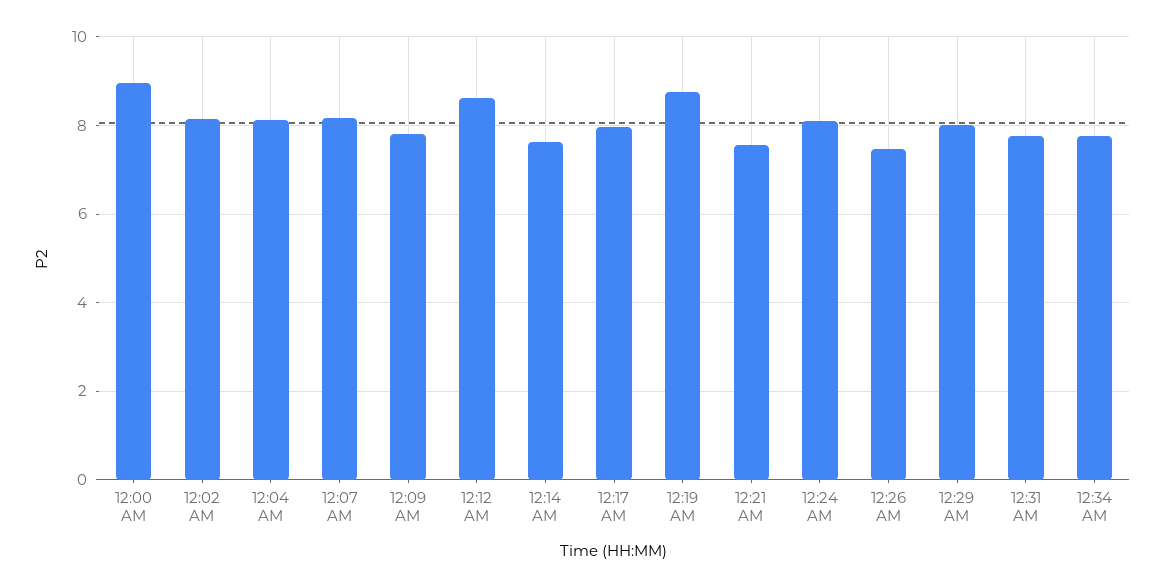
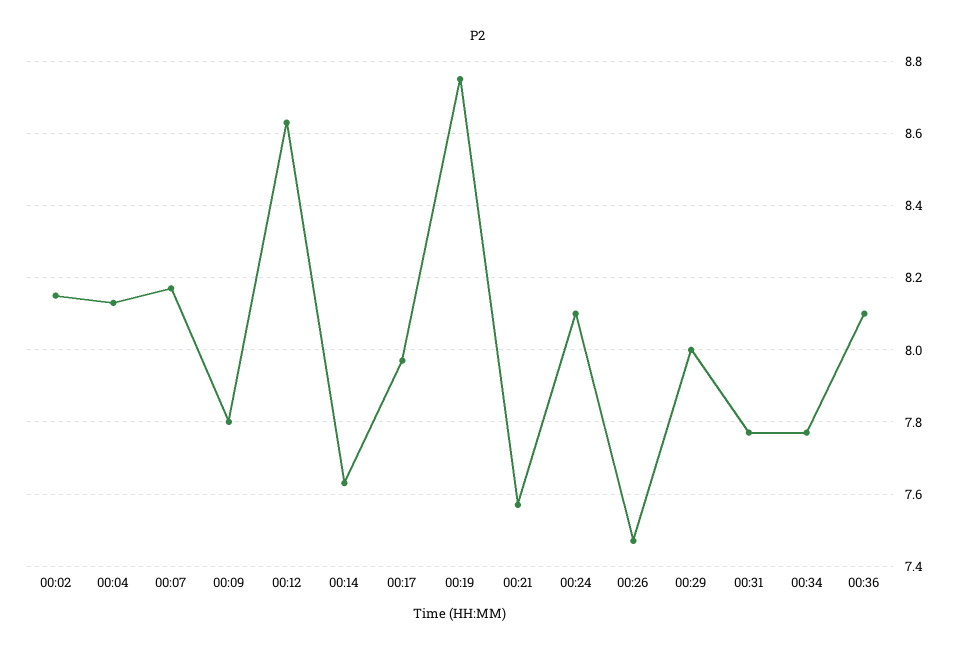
12:00 AM: 9 -> none
00:36: none -> 8.1

